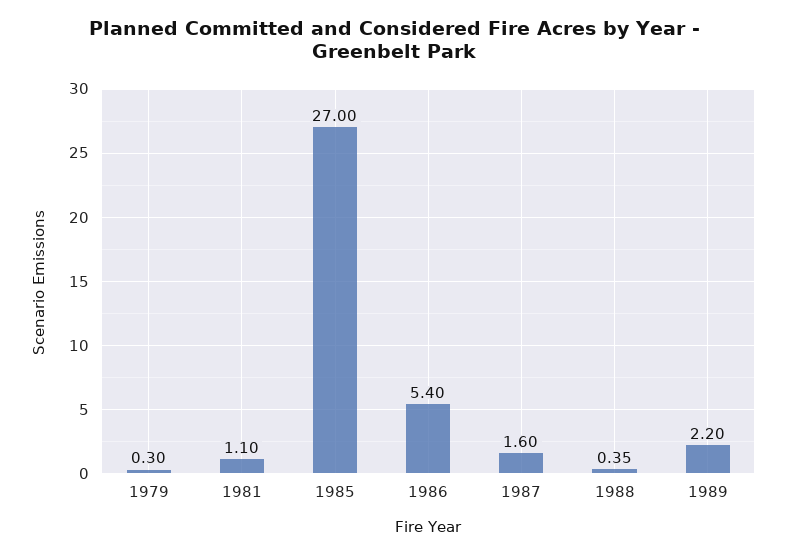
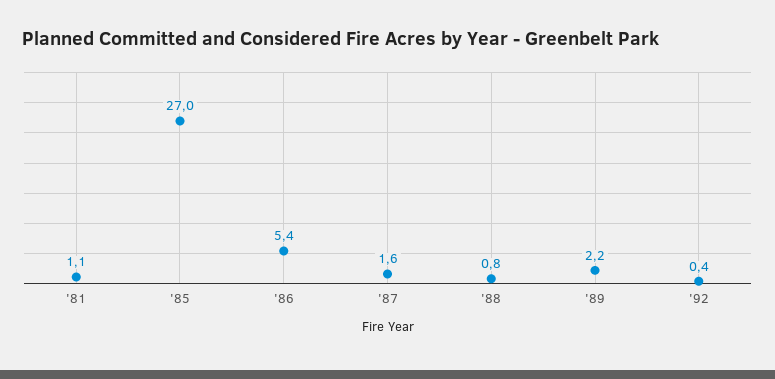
1979: 0.3 -> none
1988: 0.35 -> 0.8
'92: none -> 0.4

